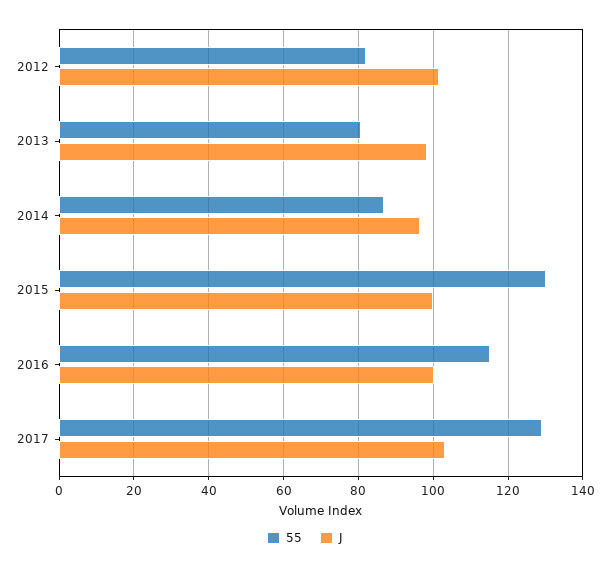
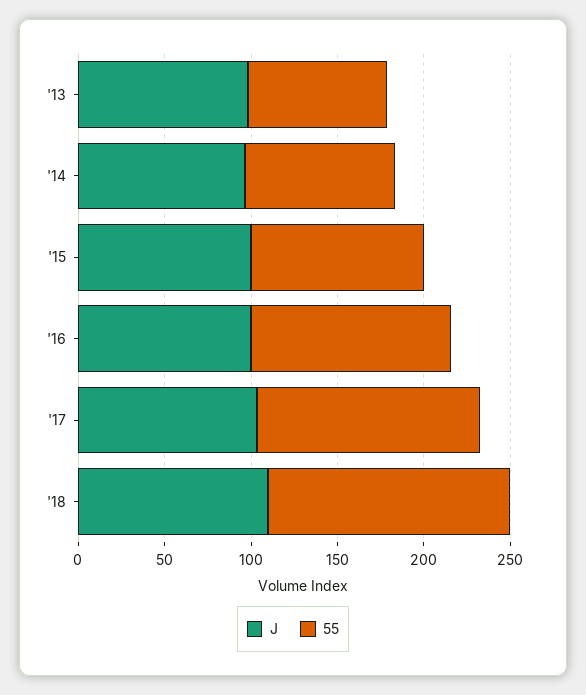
55, 2012: 82 -> none
J, 2012: 102 -> none
55, 2015: 130 -> 100
J, '18: none -> 110
55, '18: none -> 140

